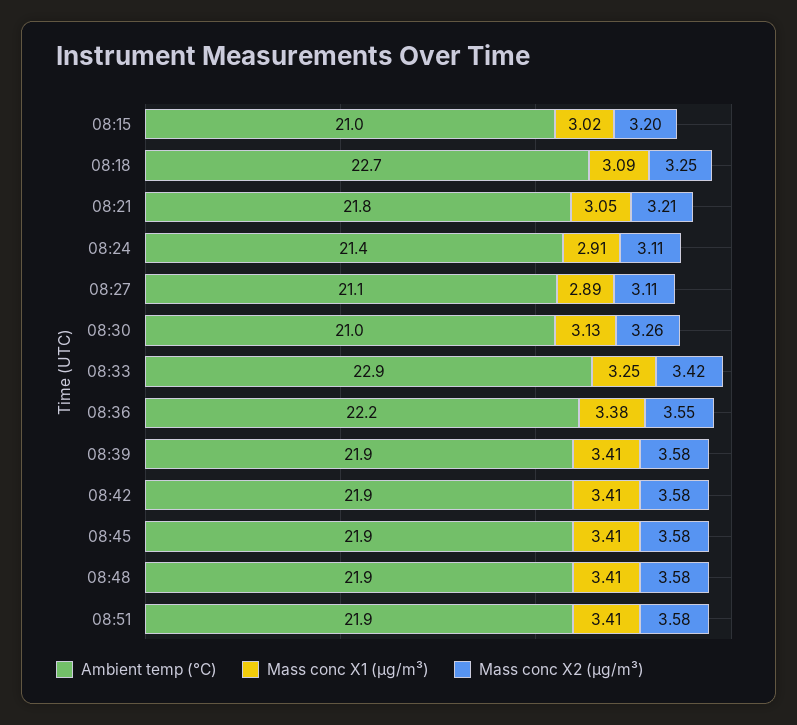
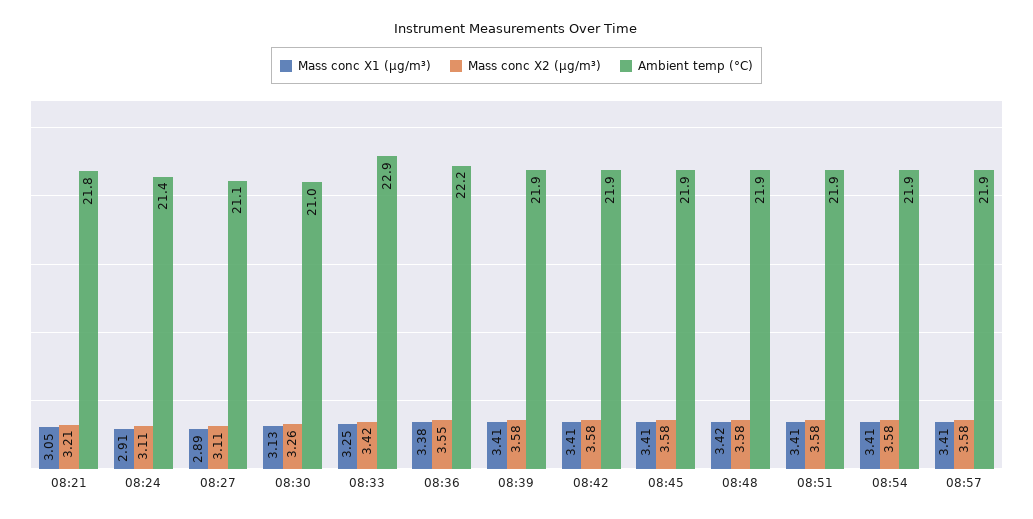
Ambient temp (°C), 08:15: 21 -> none
Mass conc X1 (μg/m³), 08:15: 3.02 -> none
Mass conc X2 (μg/m³), 08:15: 3.2 -> none
Ambient temp (°C), 08:18: 22.7 -> none
Mass conc X1 (μg/m³), 08:18: 3.09 -> none
Mass conc X2 (μg/m³), 08:18: 3.25 -> none
Mass conc X1 (μg/m³), 08:48: 3.41 -> 3.42
Mass conc X1 (μg/m³), 08:54: none -> 3.41
Mass conc X2 (μg/m³), 08:54: none -> 3.58
Ambient temp (°C), 08:54: none -> 21.9
Mass conc X1 (μg/m³), 08:57: none -> 3.41
Mass conc X2 (μg/m³), 08:57: none -> 3.58
Ambient temp (°C), 08:57: none -> 21.9

